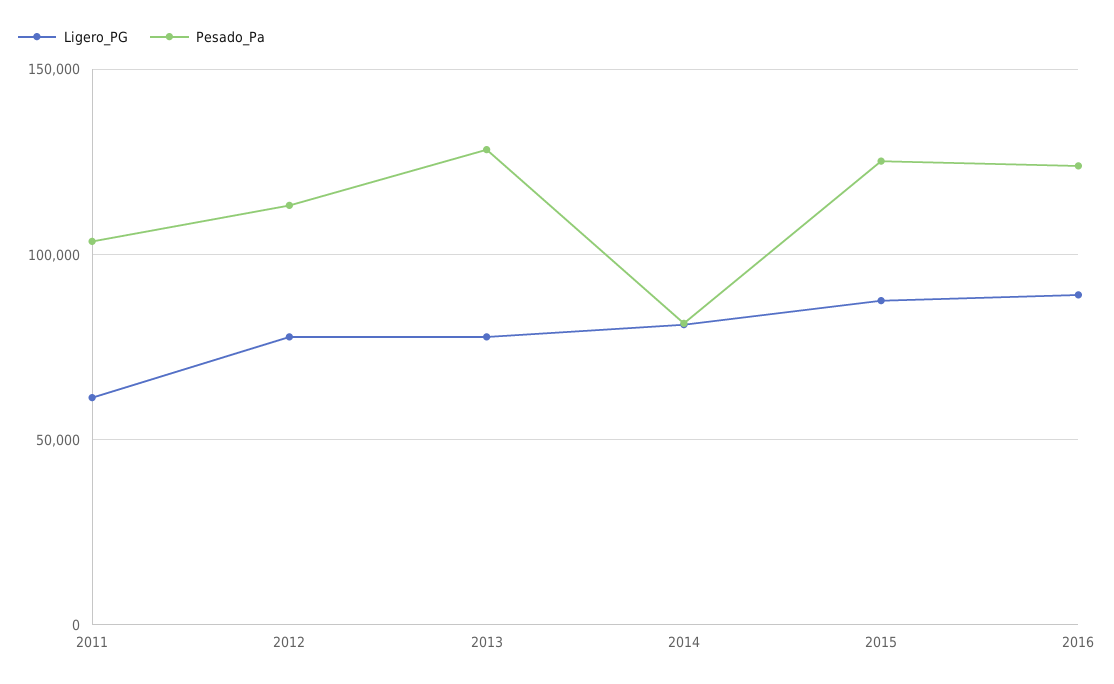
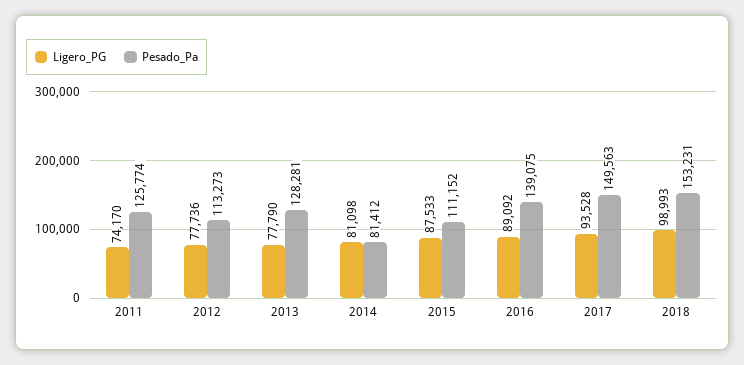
Ligero_PG, 2011: 60000 -> 74170
Pesado_Pa, 2011: 105000 -> 125774
Pesado_Pa, 2015: 125000 -> 111152
Pesado_Pa, 2016: 125000 -> 139075
Ligero_PG, 2017: none -> 93528
Pesado_Pa, 2017: none -> 149563
Ligero_PG, 2018: none -> 98993
Pesado_Pa, 2018: none -> 153231

